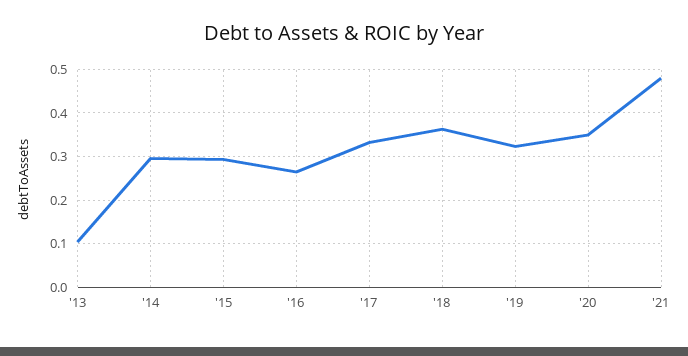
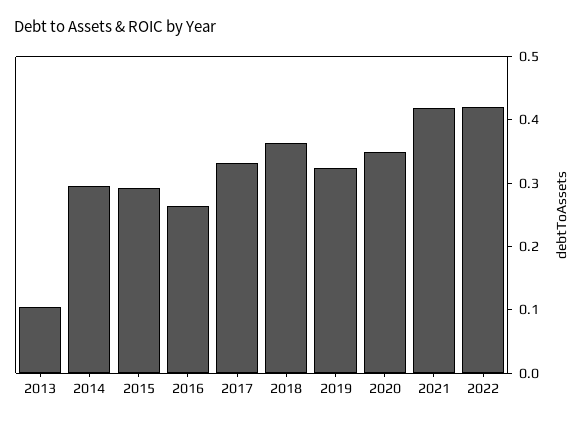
'21: 0.48 -> 0.42
2022: none -> 0.42

